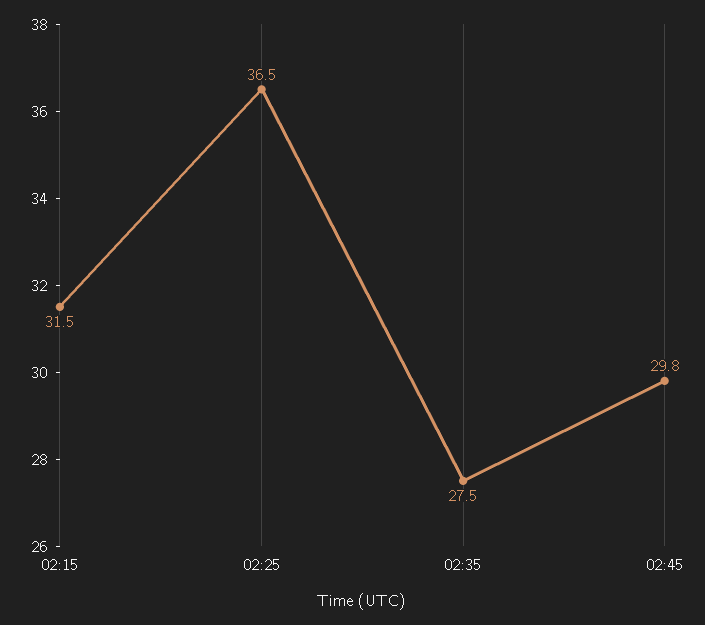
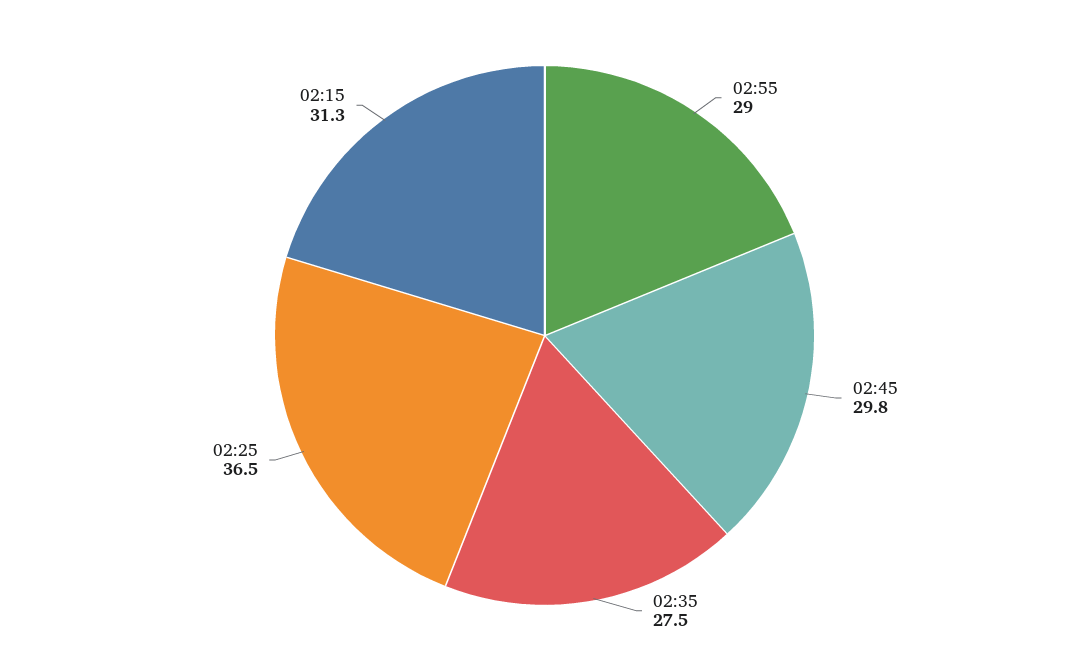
02:15: 31.5 -> 31.3
02:55: none -> 29

